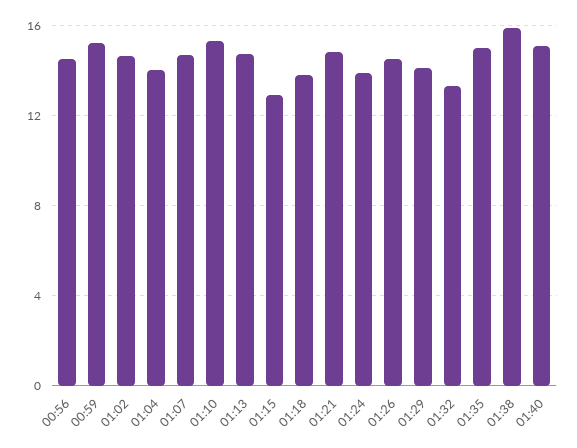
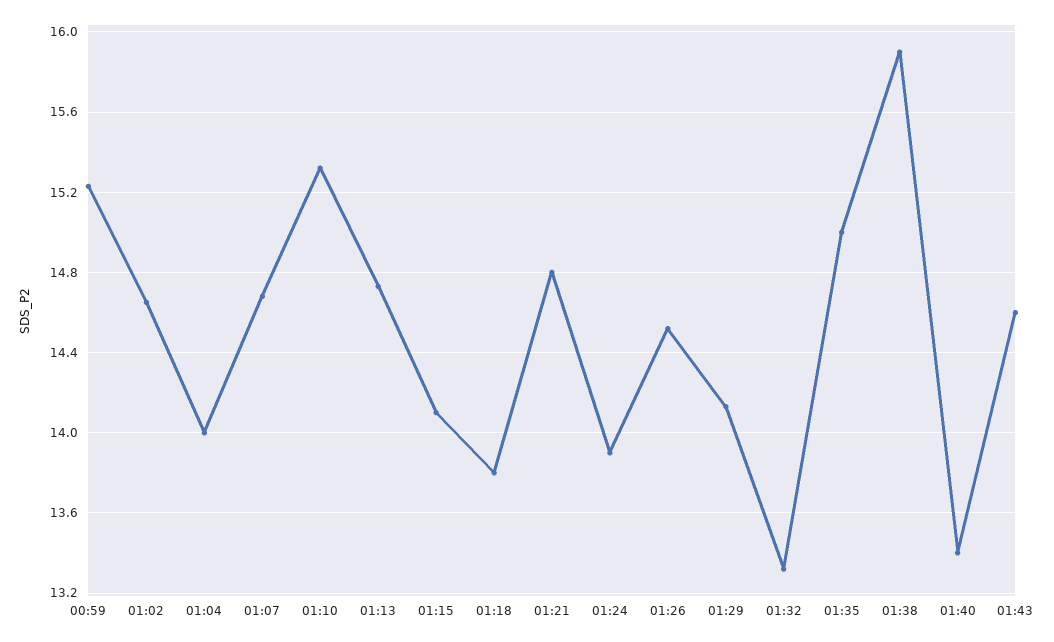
00:56: 14.5 -> none
01:15: 13 -> 14.1
01:40: 15 -> 13.4
01:43: none -> 14.6

